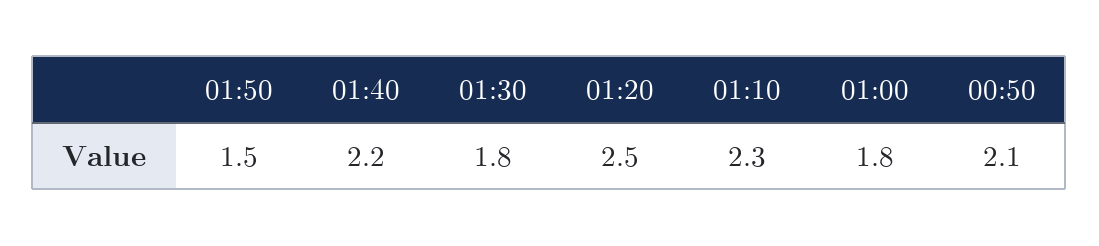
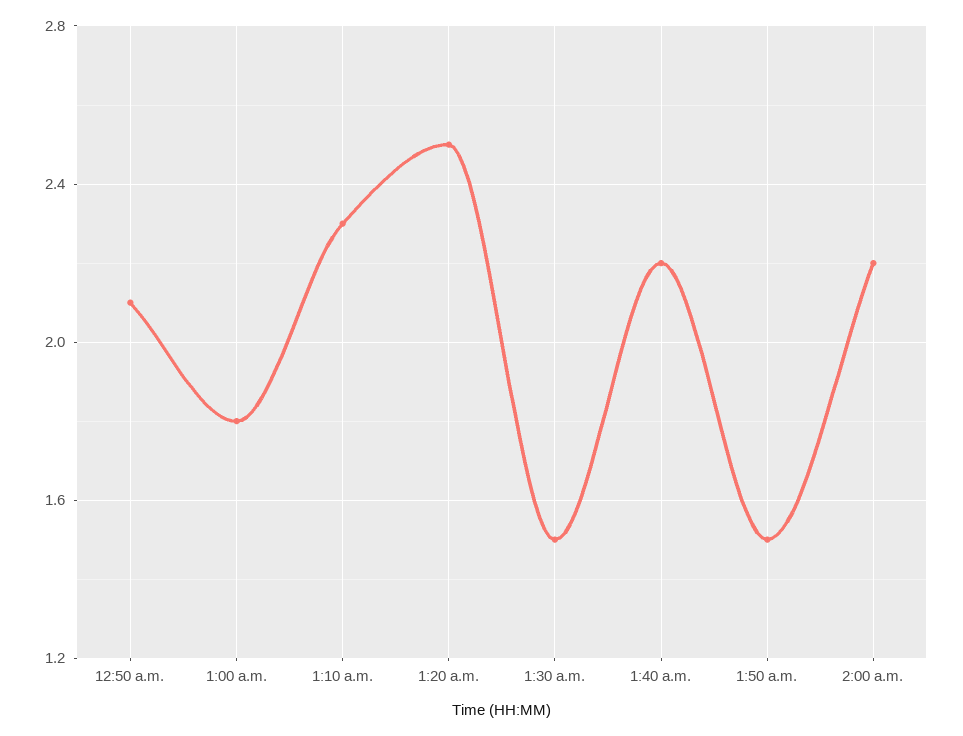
01:30: 1.8 -> 1.5
2:00 a.m.: none -> 2.2

